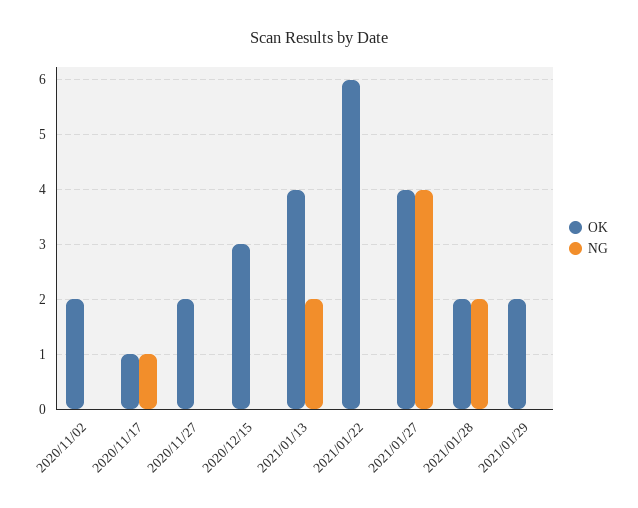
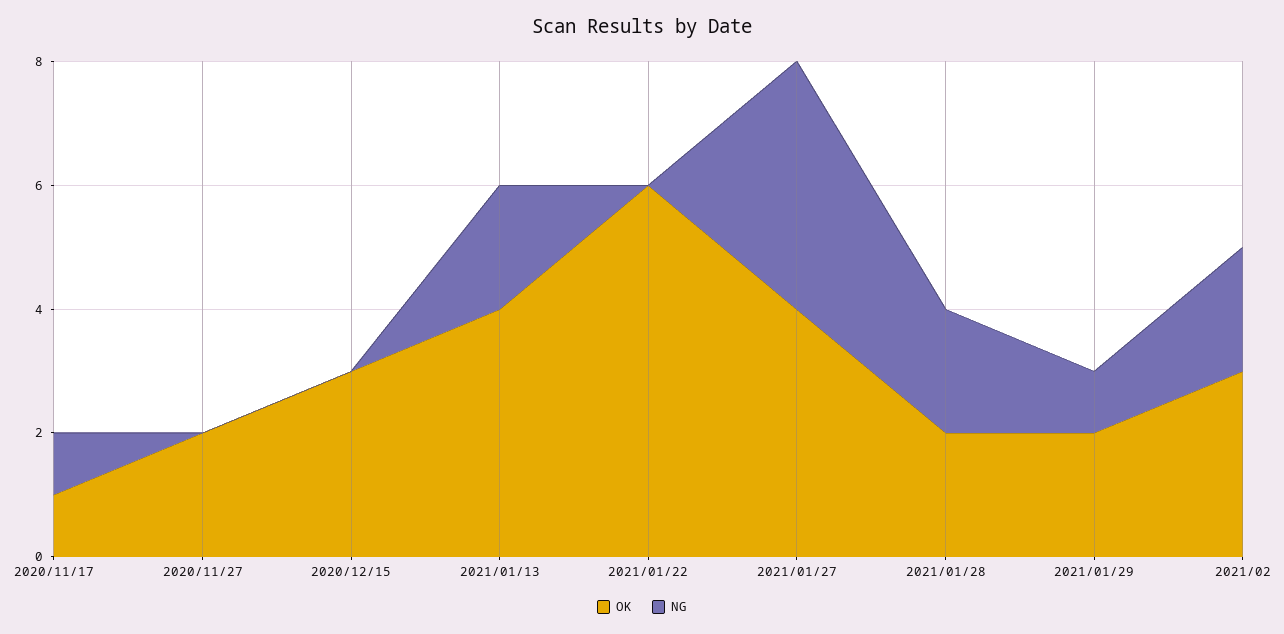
OK, 2020/11/02: 2 -> none
NG, 2020/11/02: 0 -> none
NG, 2021/01/29: 0 -> 1
OK, 2021/02: none -> 3
NG, 2021/02: none -> 2

